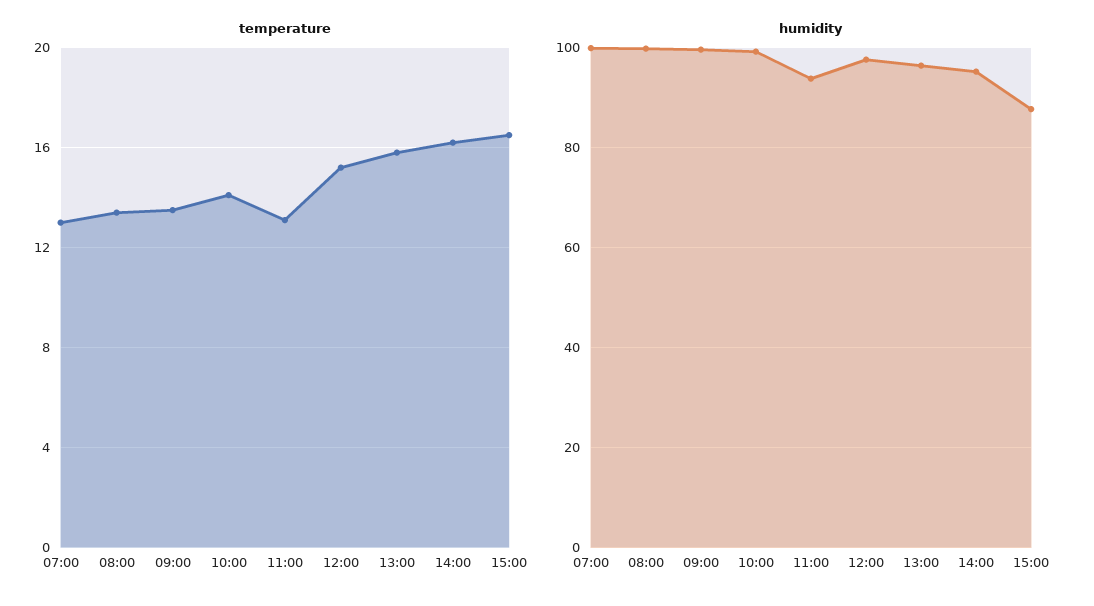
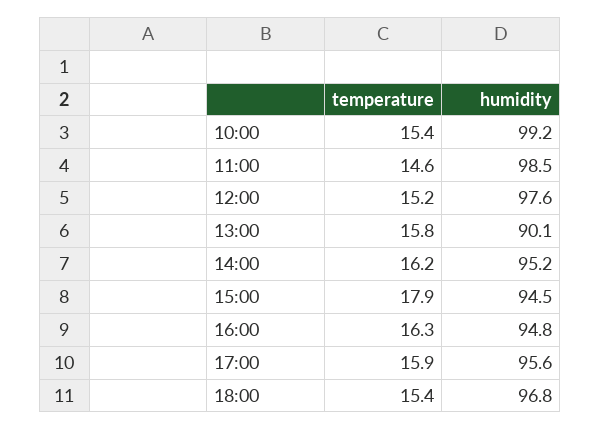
temperature, 07:00: 13 -> none
temperature, 08:00: 13.5 -> none
temperature, 09:00: 13.5 -> none
temperature, 10:00: 14 -> 15.4
temperature, 11:00: 13 -> 14.6
temperature, 15:00: 16.5 -> 17.9
humidity, 07:00: 100 -> none
humidity, 08:00: 100 -> none
humidity, 09:00: 100 -> none
humidity, 11:00: 94 -> 98.5
humidity, 13:00: 96 -> 90.1
humidity, 15:00: 88 -> 94.5
temperature, 16:00: none -> 16.3
humidity, 16:00: none -> 94.8
temperature, 17:00: none -> 15.9
humidity, 17:00: none -> 95.6
temperature, 18:00: none -> 15.4
humidity, 18:00: none -> 96.8

